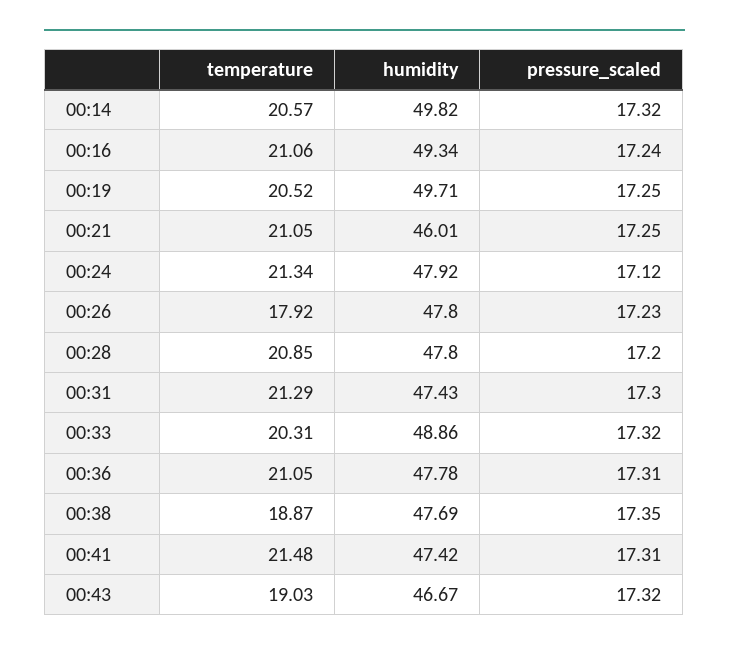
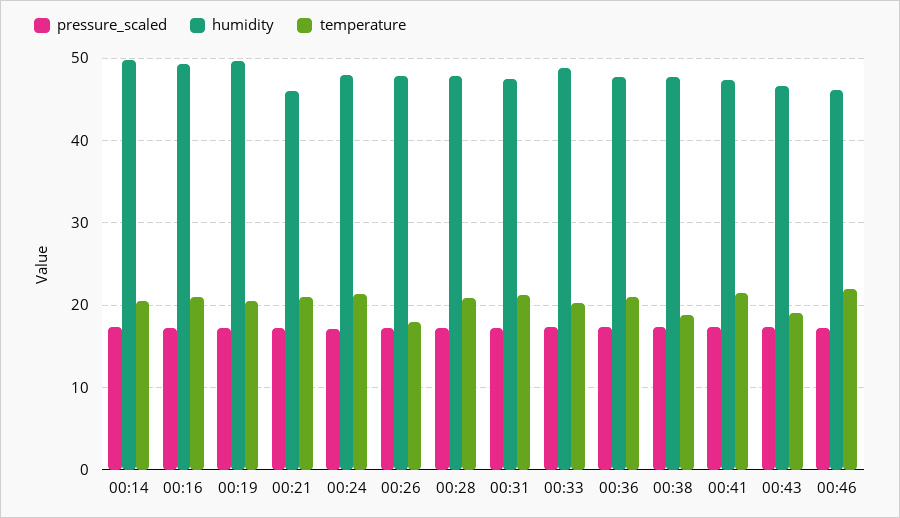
pressure_scaled, 00:46: none -> 17
humidity, 00:46: none -> 46
temperature, 00:46: none -> 22

